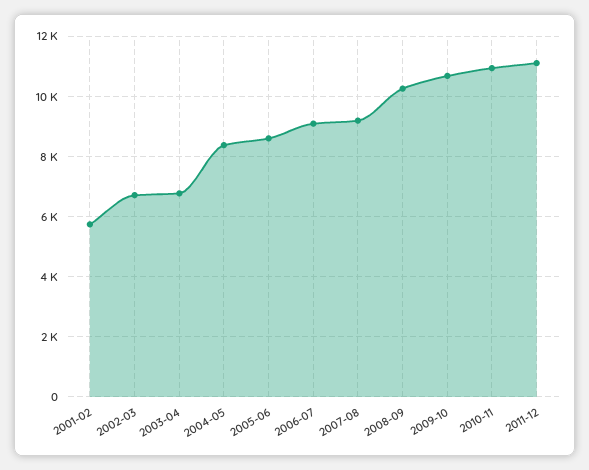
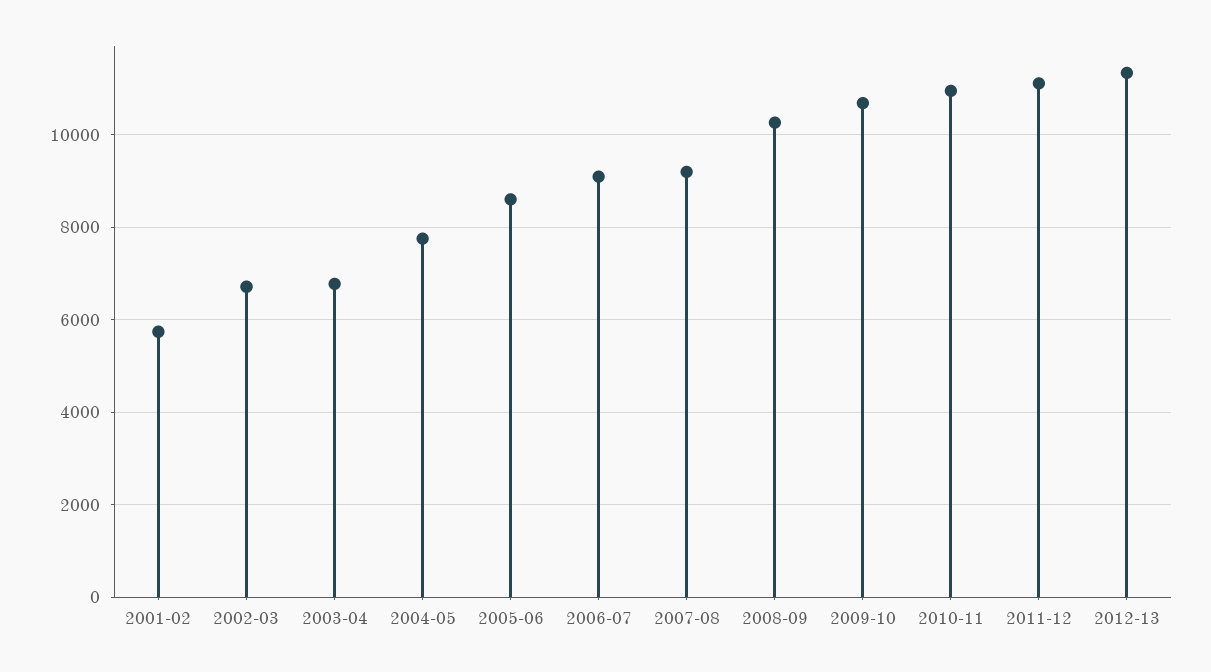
2004-05: 8400 -> 7800
2012-13: none -> 11400

